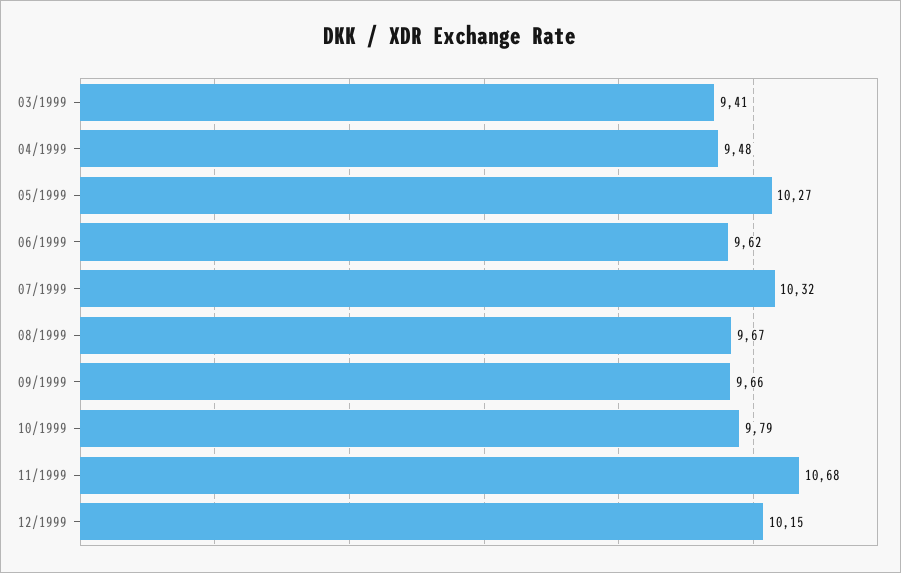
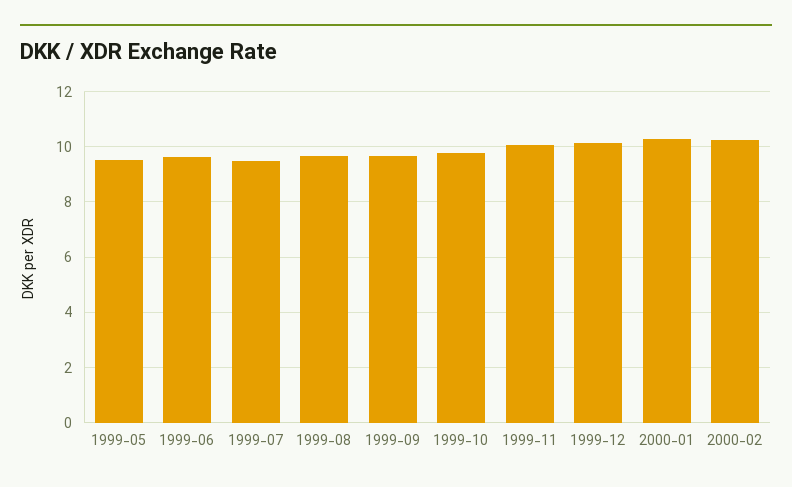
03/1999: 9.41 -> none
04/1999: 9.48 -> none
05/1999: 10.27 -> 9.5
07/1999: 10.32 -> 9.5
11/1999: 10.68 -> 10
2000-01: none -> 10.25
2000-02: none -> 10.25

